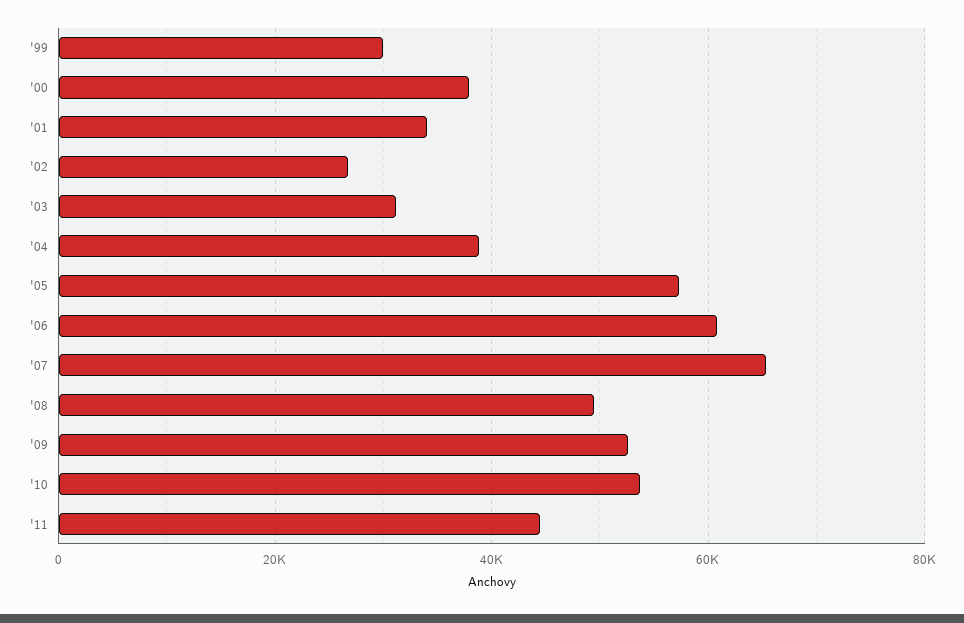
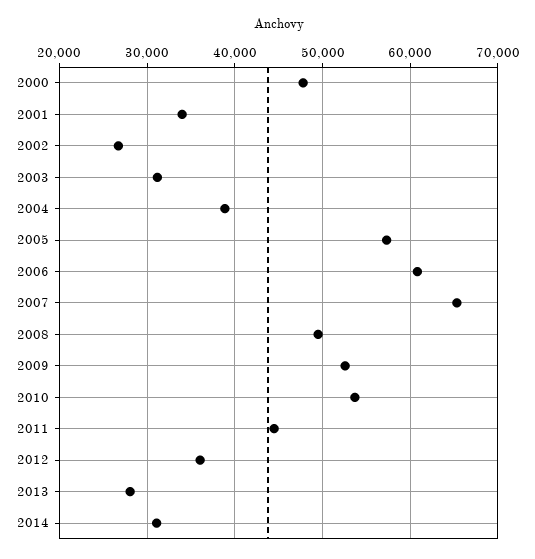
'99: 30000 -> none
'00: 38000 -> 48000
2012: none -> 36000
2013: none -> 28000
2014: none -> 31000

